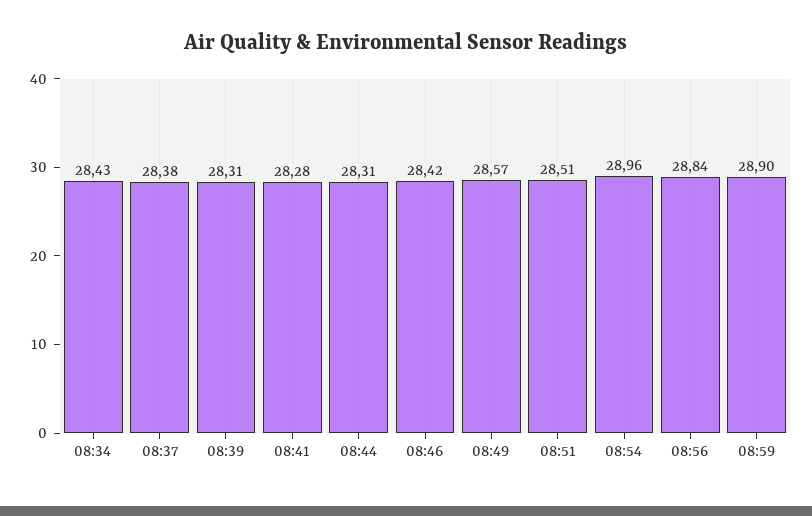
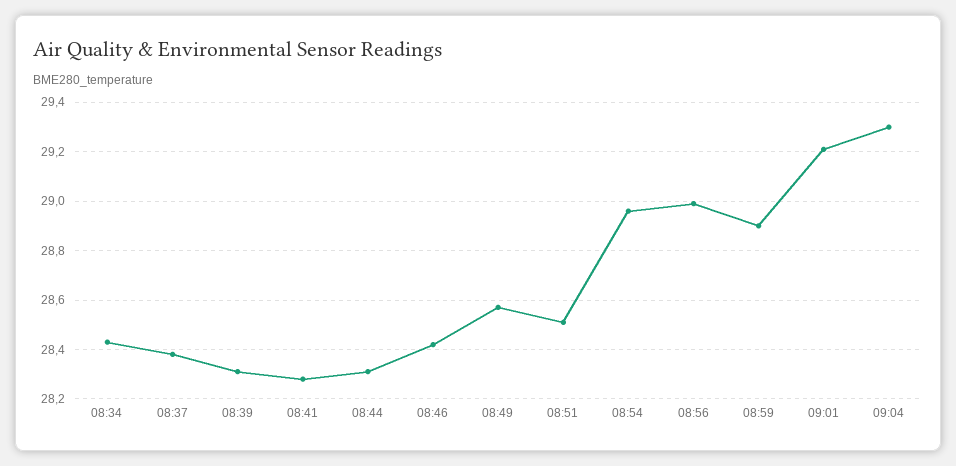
08:56: 28.84 -> 29
09:01: none -> 29.2
09:04: none -> 29.3

